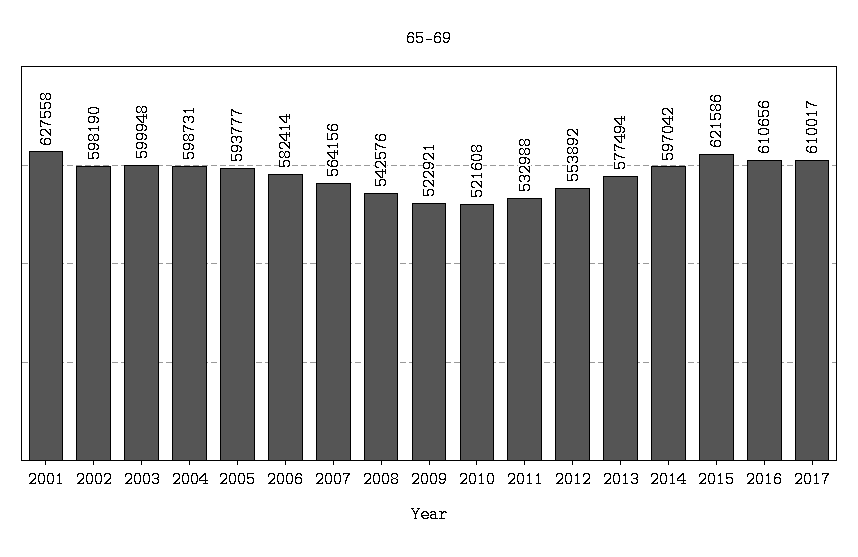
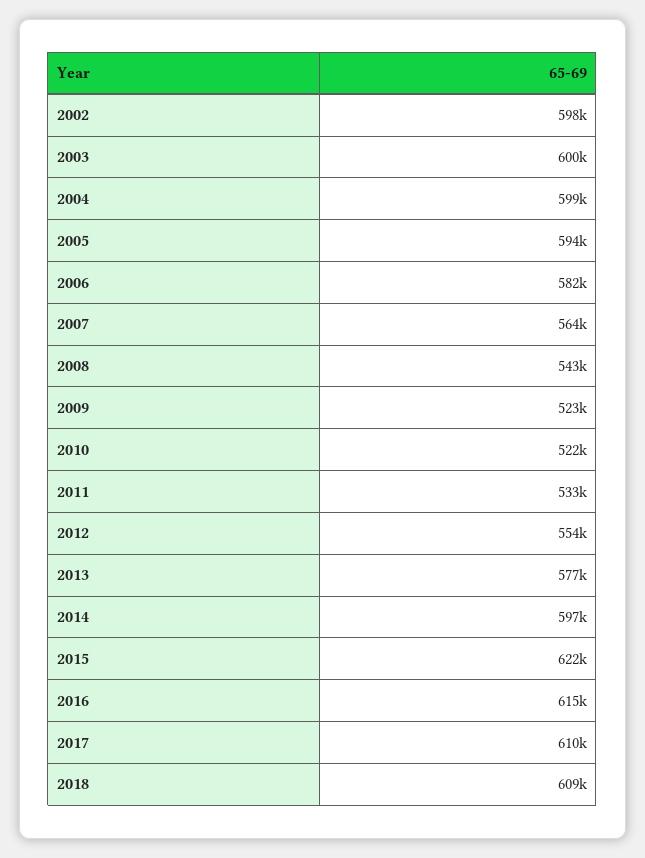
2001: 627558 -> none
2016: 610656 -> 615000
2018: none -> 609000

